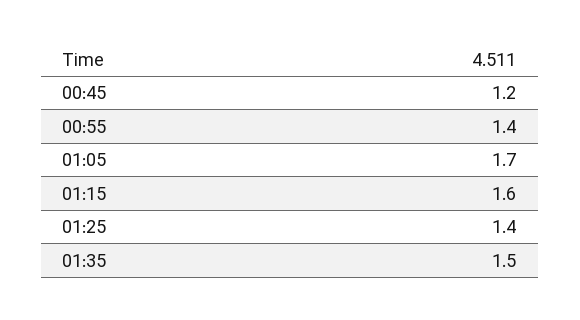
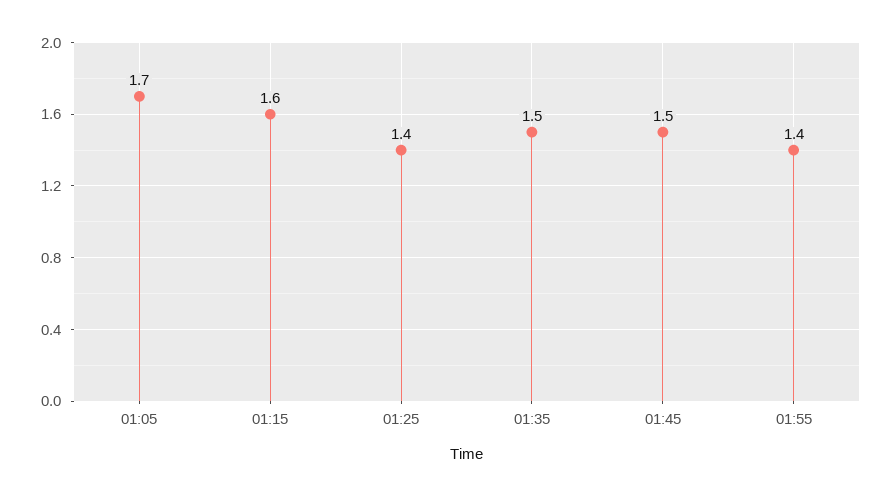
00:45: 1.2 -> none
00:55: 1.4 -> none
01:45: none -> 1.5
01:55: none -> 1.4

